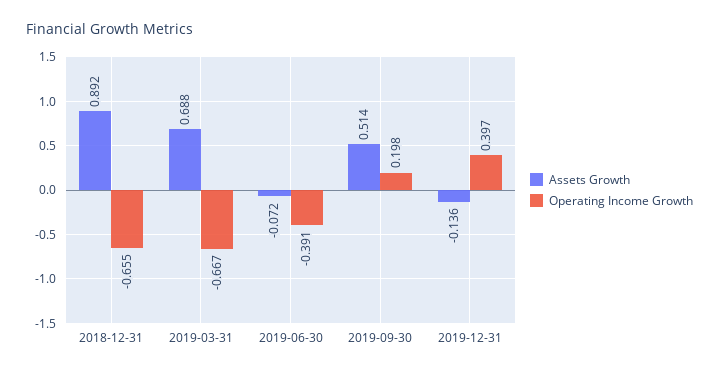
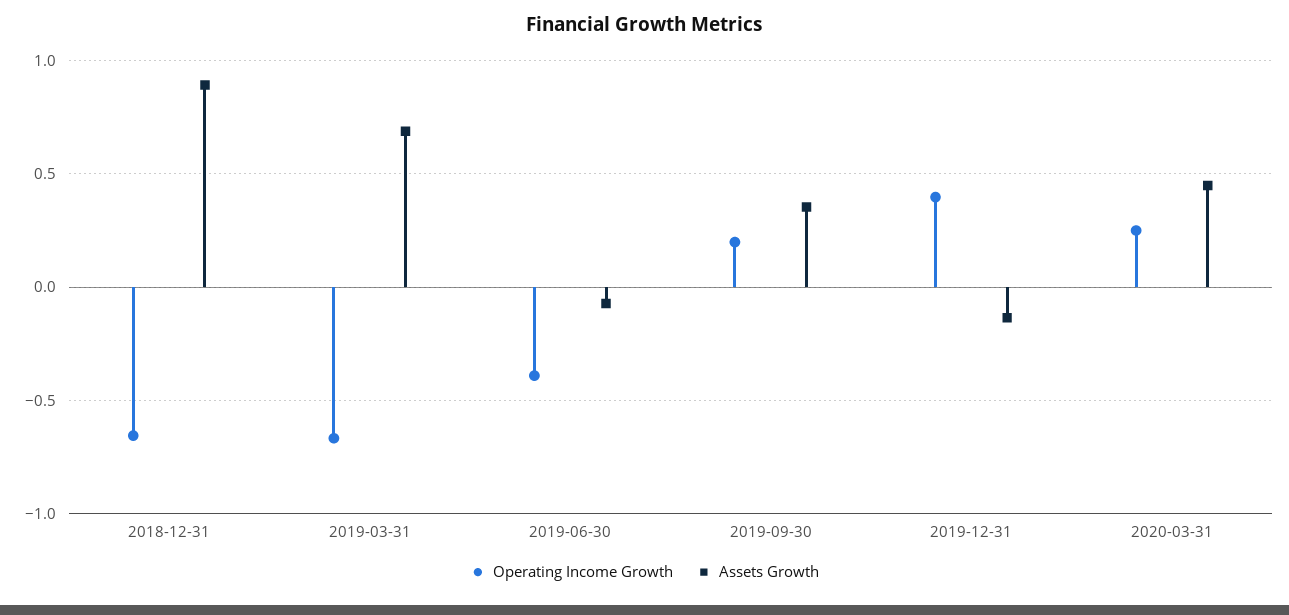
Assets Growth, 2019-09-30: 0.514 -> 0.35
Operating Income Growth, 2020-03-31: none -> 0.25
Assets Growth, 2020-03-31: none -> 0.45

